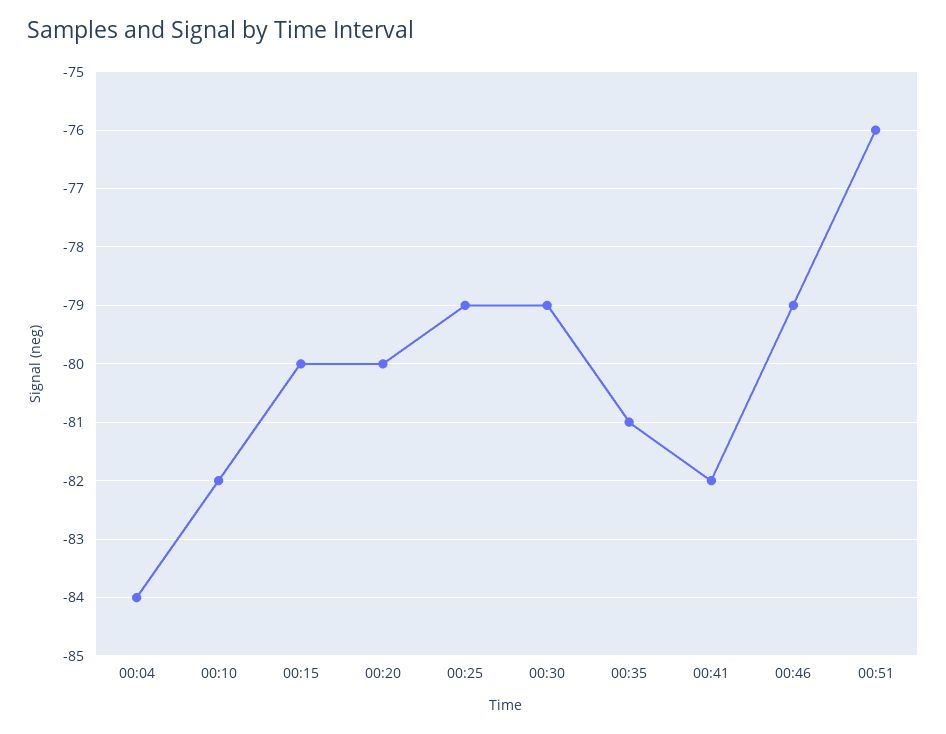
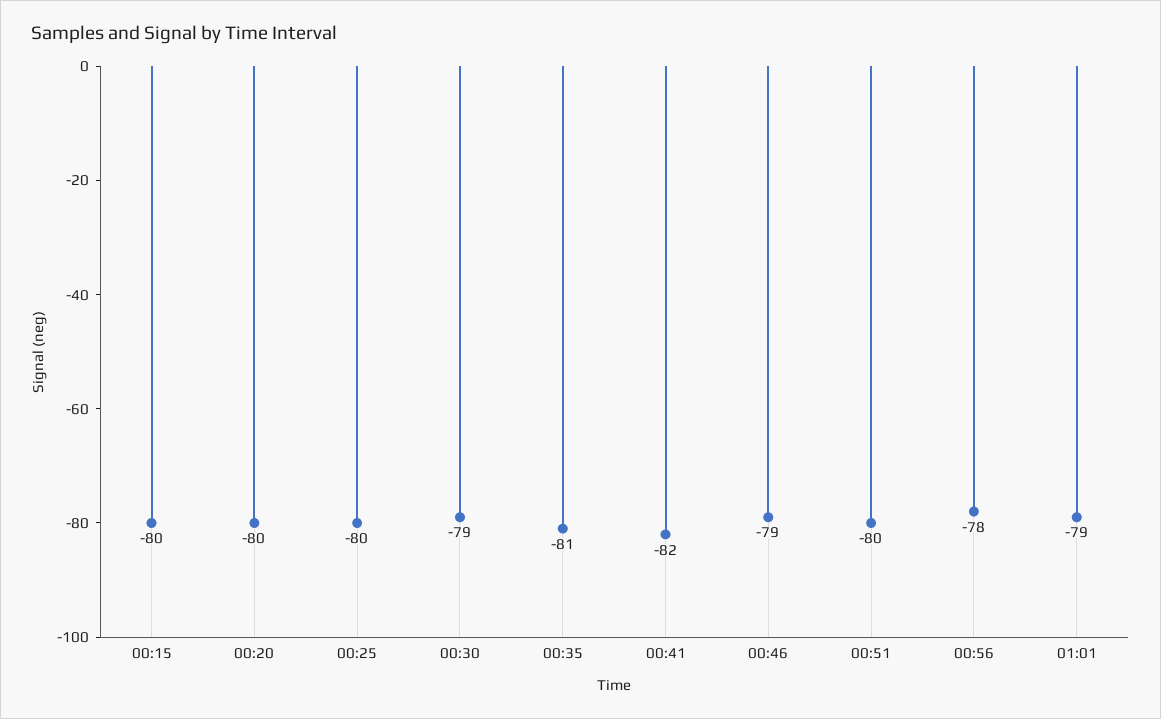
00:04: -84 -> none
00:10: -82 -> none
00:25: -79 -> -80
00:51: -76 -> -80
00:56: none -> -78
01:01: none -> -79

